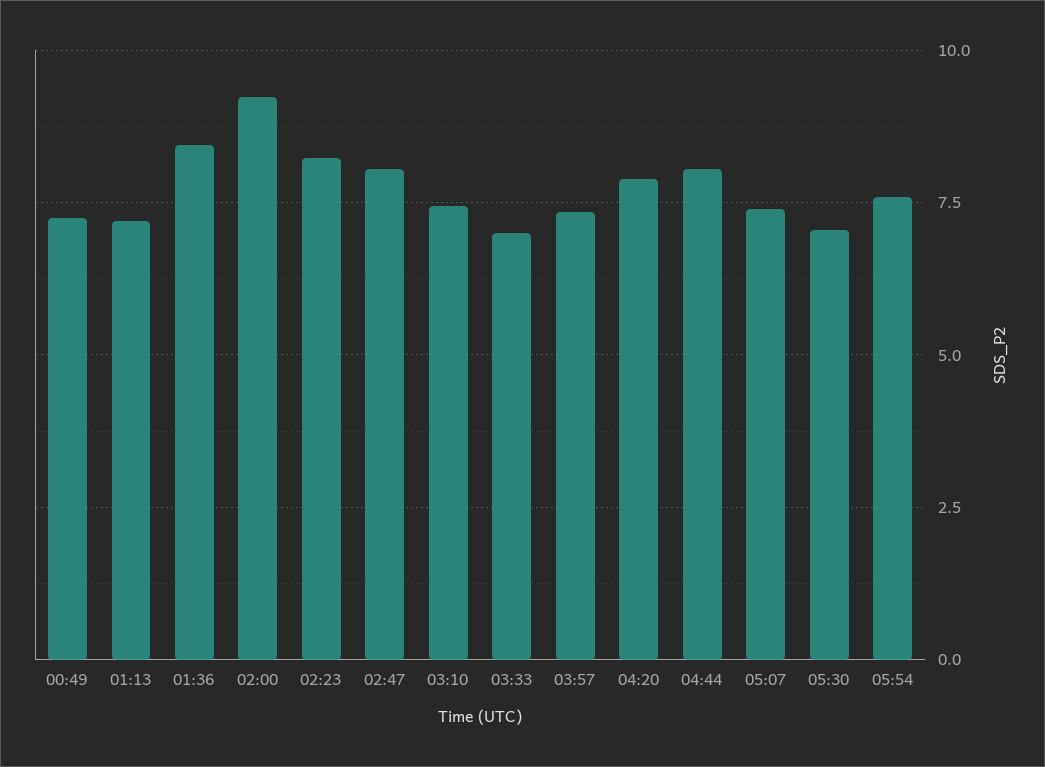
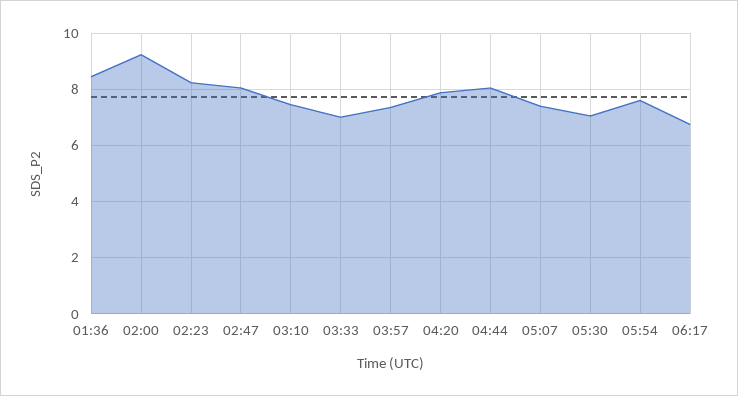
00:49: 7.25 -> none
01:13: 7.25 -> none
06:17: none -> 6.75

